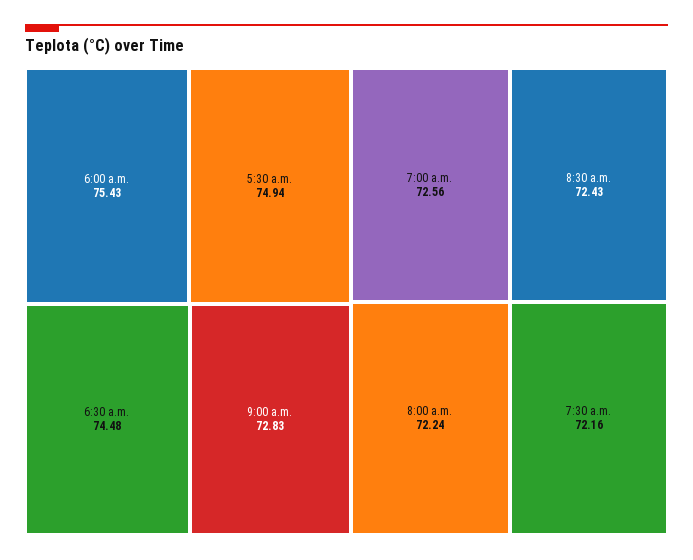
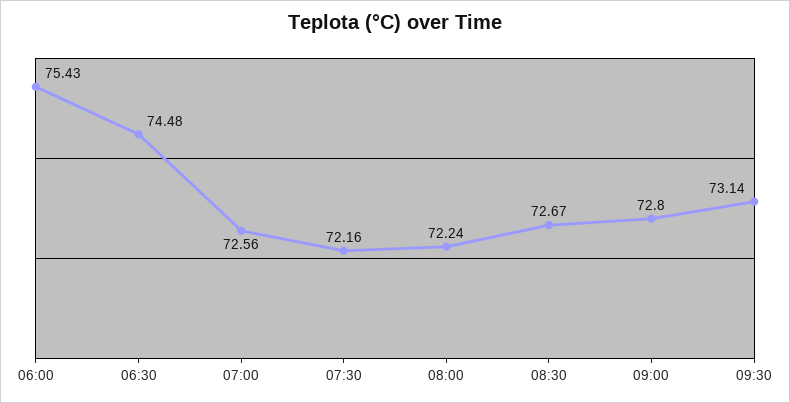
5:30 a.m.: 74.94 -> none
9:00 a.m.: 72.83 -> 72.8
8:30 a.m.: 72.43 -> 72.67
09:30: none -> 73.14

